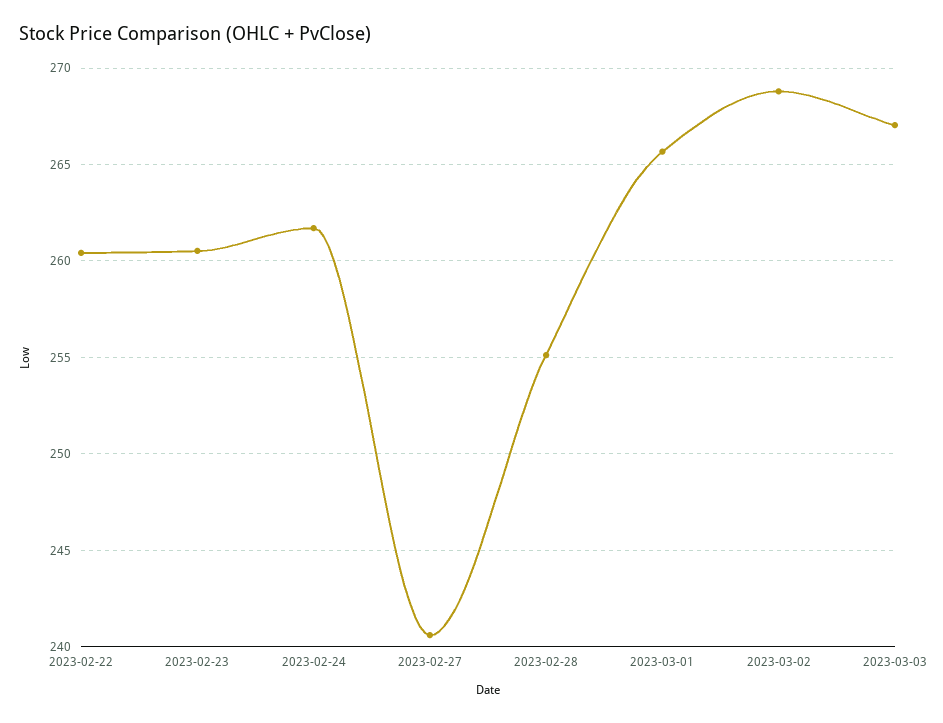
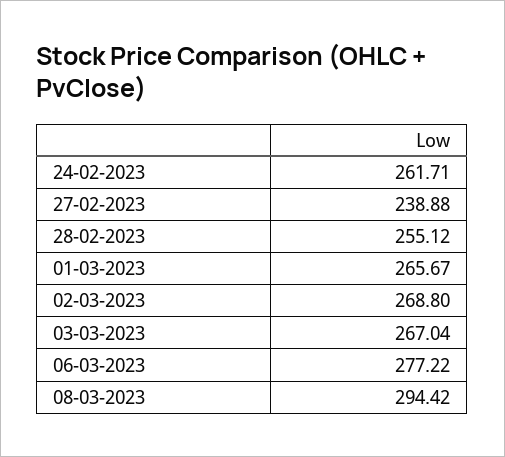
2023-02-22: 260.5 -> none
2023-02-23: 260.5 -> none
2023-02-27: 240.5 -> 238.88
06-03-2023: none -> 277.22
08-03-2023: none -> 294.42

